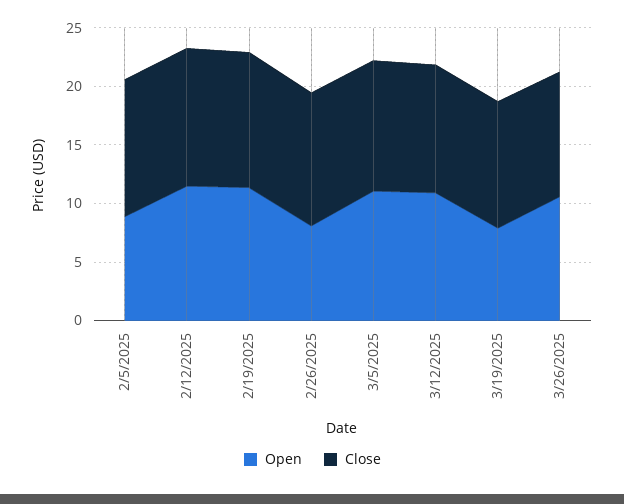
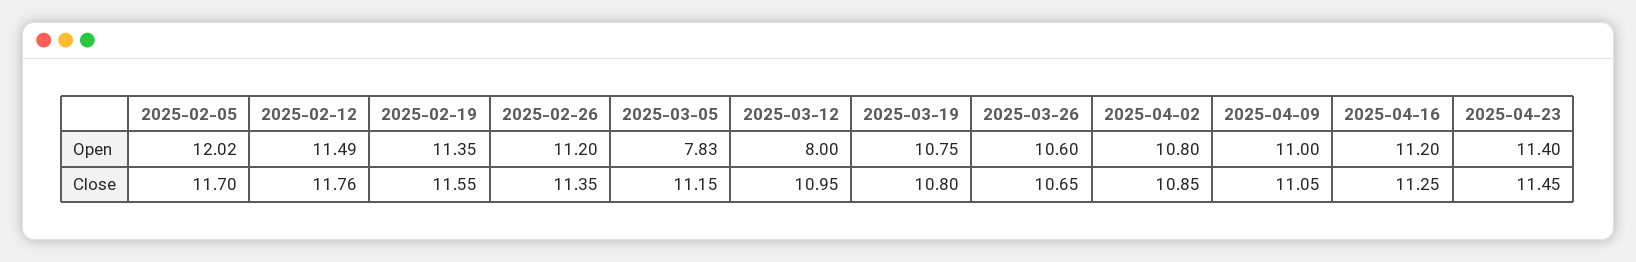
Open, 2/5/2025: 9 -> 12.02
Open, 2/26/2025: 8 -> 11.2
Open, 3/5/2025: 11 -> 7.83
Open, 3/12/2025: 11 -> 8
Open, 3/19/2025: 8 -> 10.75
Open, 2025-04-02: none -> 10.8
Open, 2025-04-09: none -> 11
Open, 2025-04-16: none -> 11.2
Open, 2025-04-23: none -> 11.4
Close, 2025-04-02: none -> 10.85
Close, 2025-04-09: none -> 11.05
Close, 2025-04-16: none -> 11.25
Close, 2025-04-23: none -> 11.45

